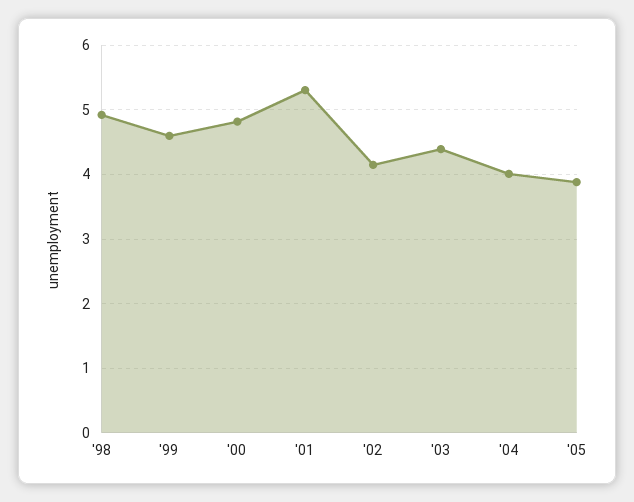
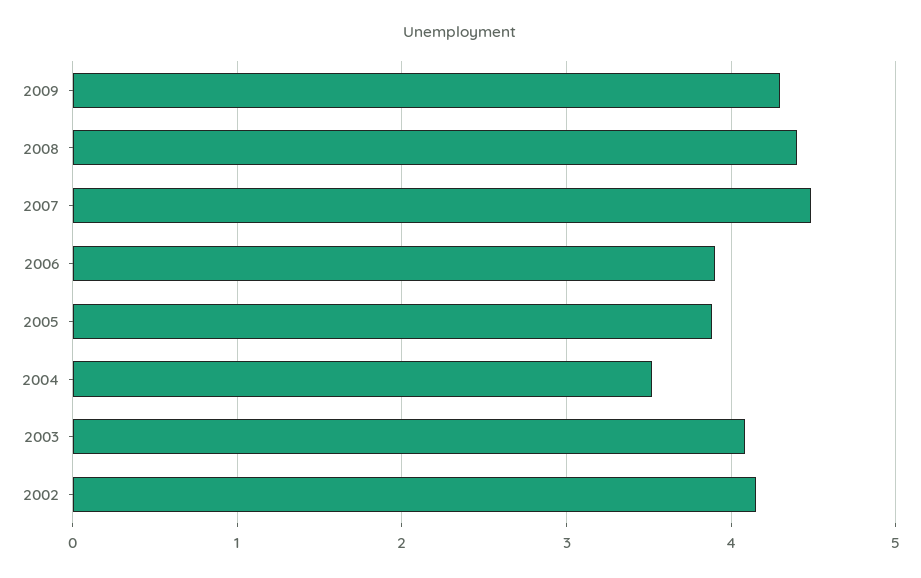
'98: 4.9 -> none
'99: 4.6 -> none
'00: 4.8 -> none
'01: 5.3 -> none
'03: 4.4 -> 4.1
'04: 4 -> 3.5
2009: none -> 4.3
2008: none -> 4.4
2007: none -> 4.5
2006: none -> 3.9

